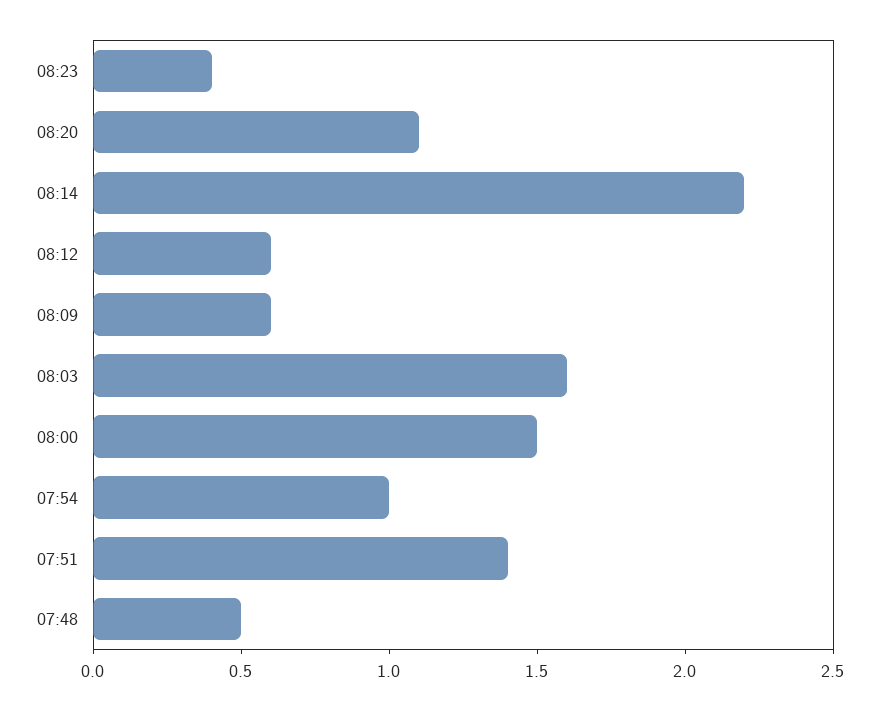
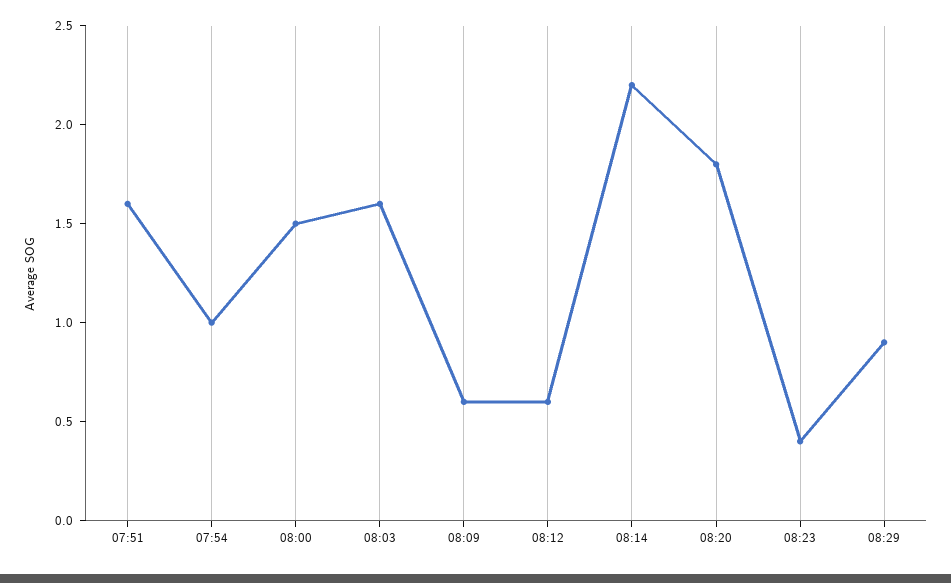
08:20: 1.1 -> 1.8
07:51: 1.4 -> 1.6
07:48: 0.5 -> none
08:29: none -> 0.9

